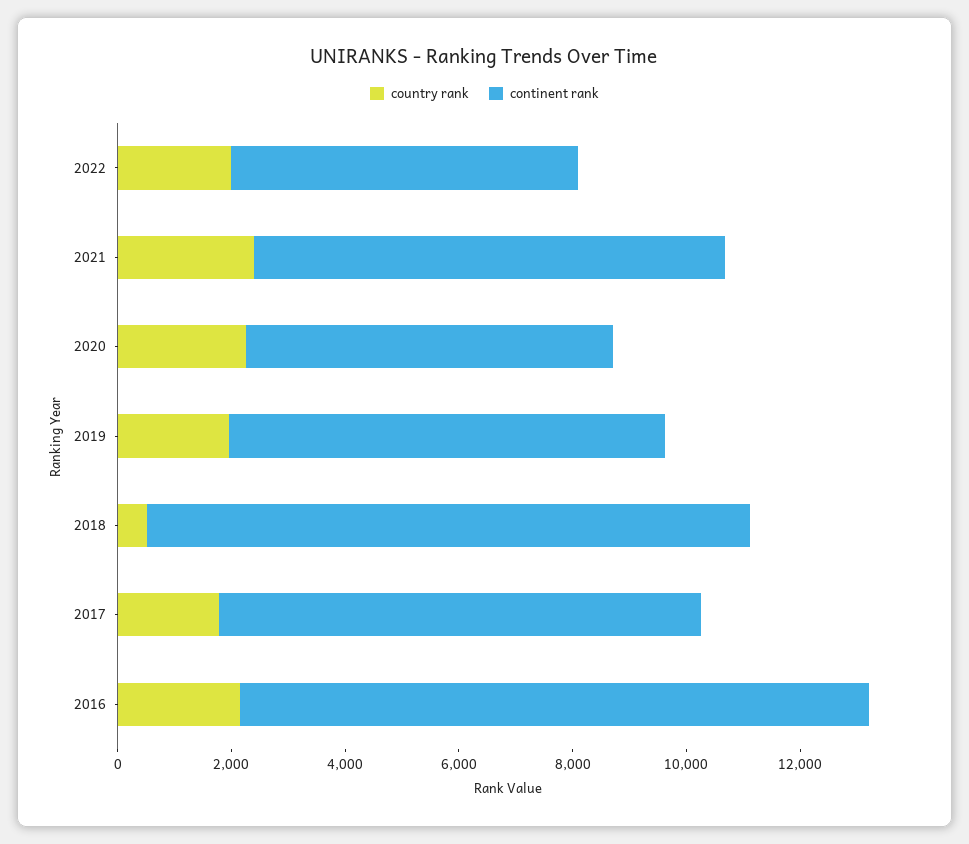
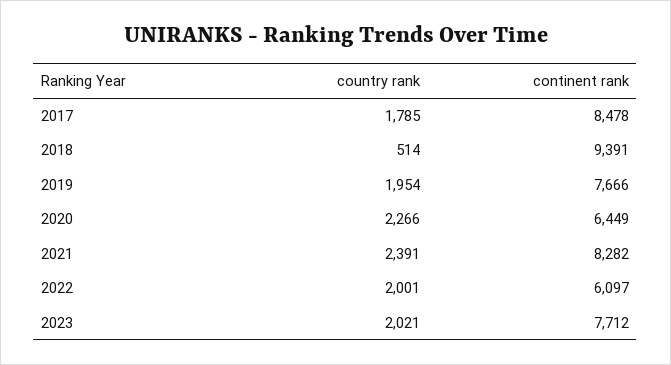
continent rank, 2018: 10500 -> 9391
country rank, 2016: 2000 -> none
continent rank, 2016: 11000 -> none
country rank, 2023: none -> 2021
continent rank, 2023: none -> 7712

